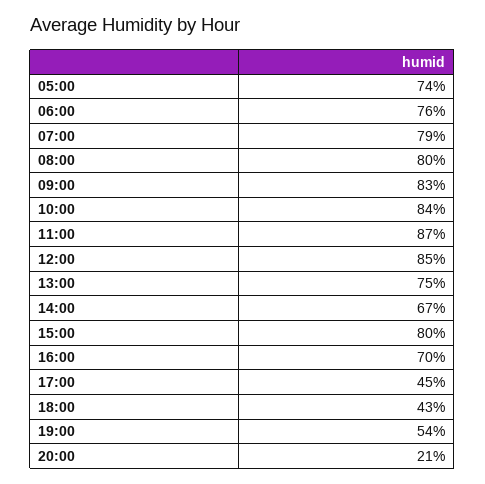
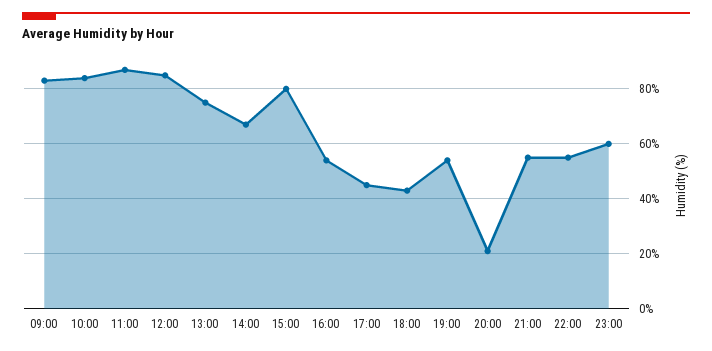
05:00: 74 -> none
06:00: 76 -> none
07:00: 79 -> none
08:00: 80 -> none
16:00: 70 -> 55
21:00: none -> 55
22:00: none -> 55
23:00: none -> 60

